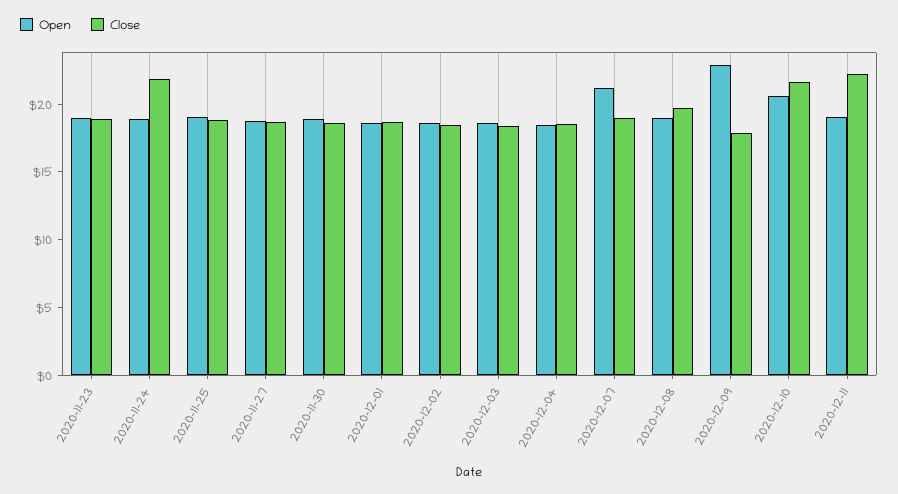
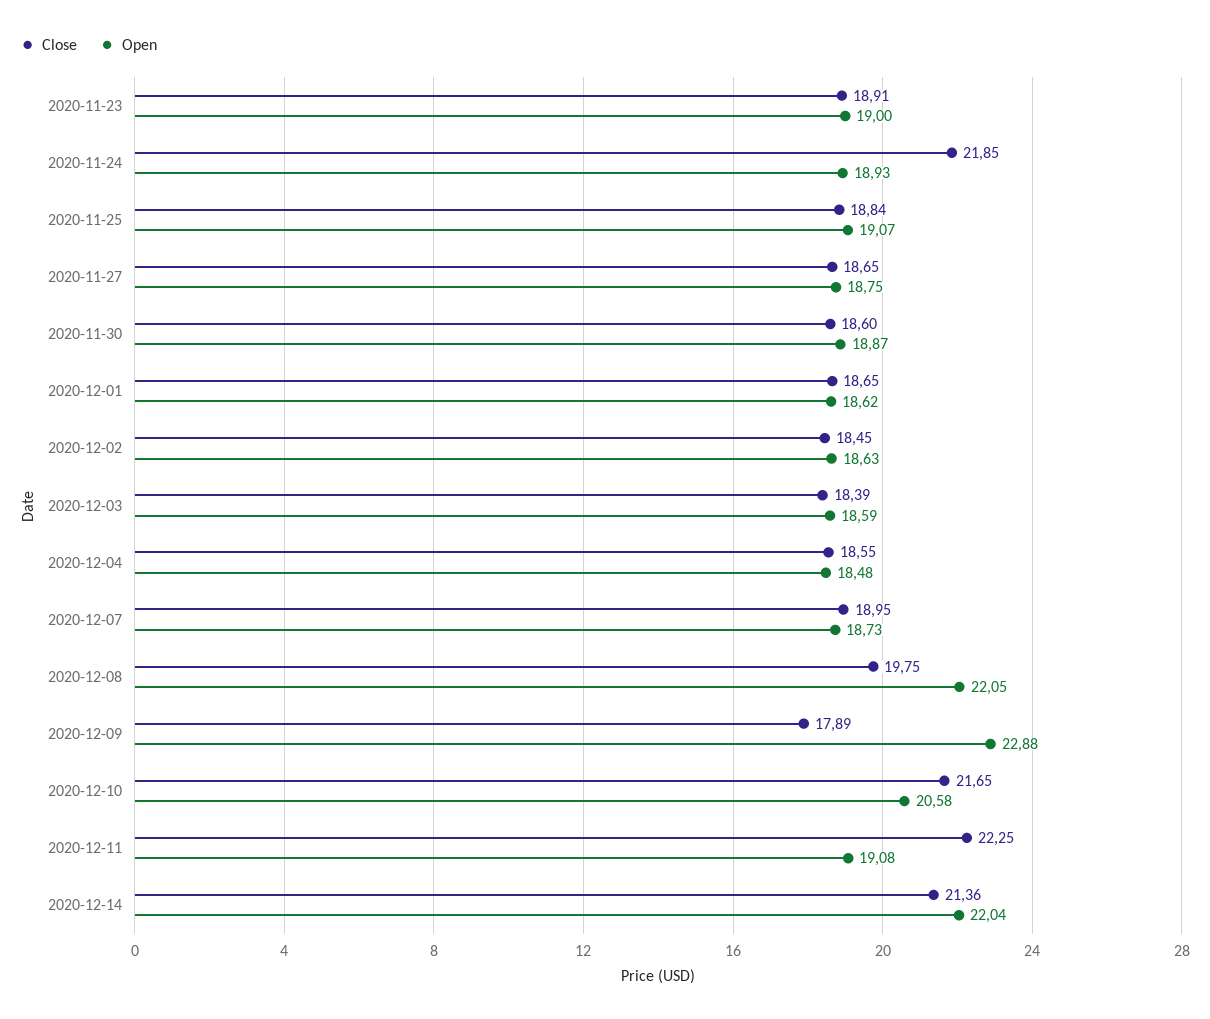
Open, 2020-12-07: 21 -> 18.73
Open, 2020-12-08: 19 -> 22.05
Close, 2020-12-14: none -> 21.36
Open, 2020-12-14: none -> 22.04

